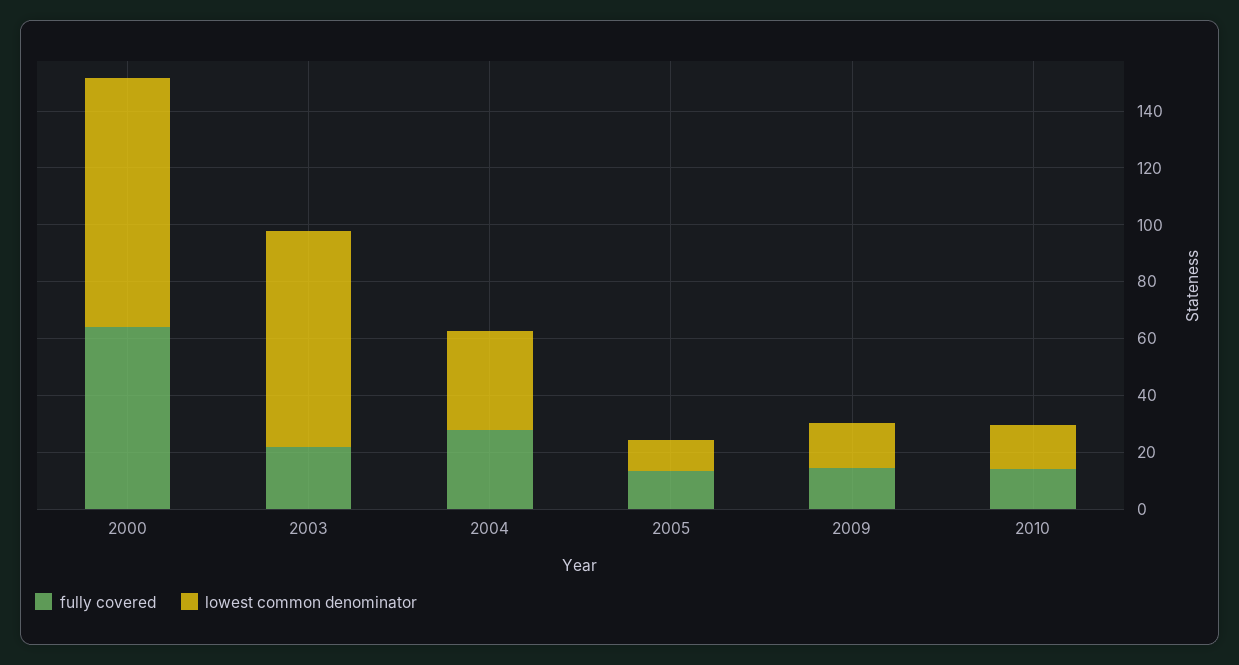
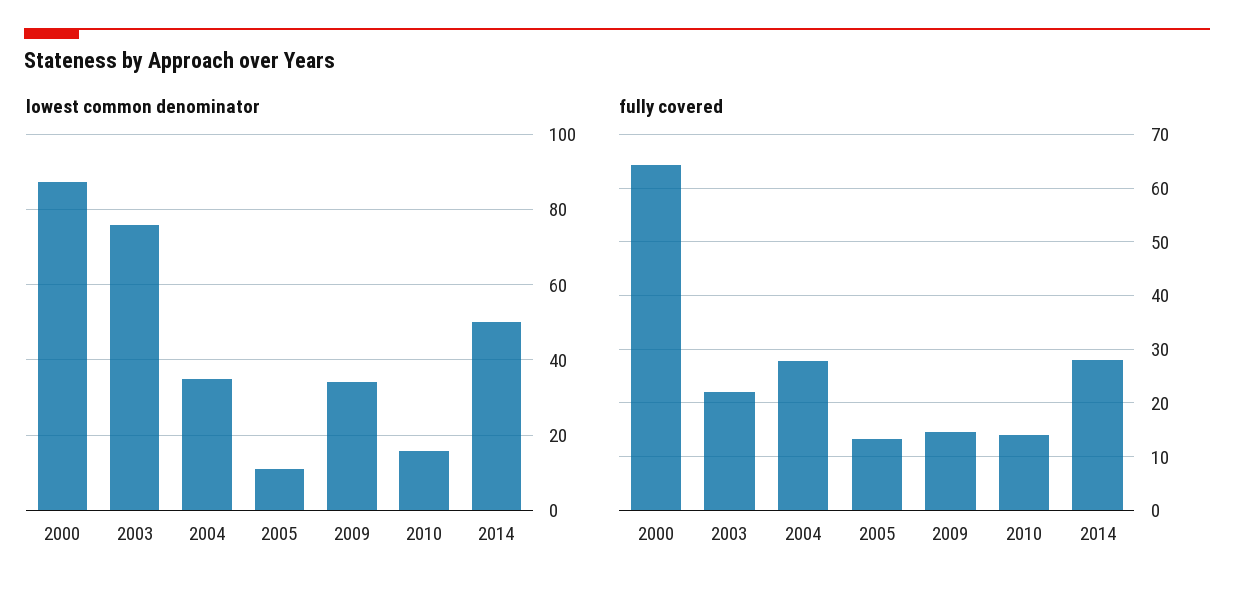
lowest common denominator, 2009: 15 -> 34
lowest common denominator, 2014: none -> 50
fully covered, 2014: none -> 28

